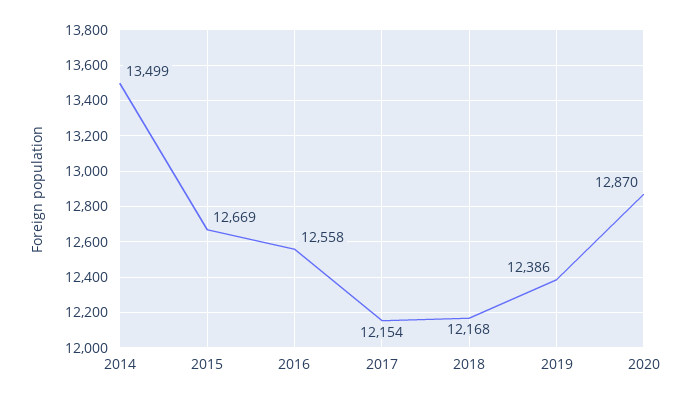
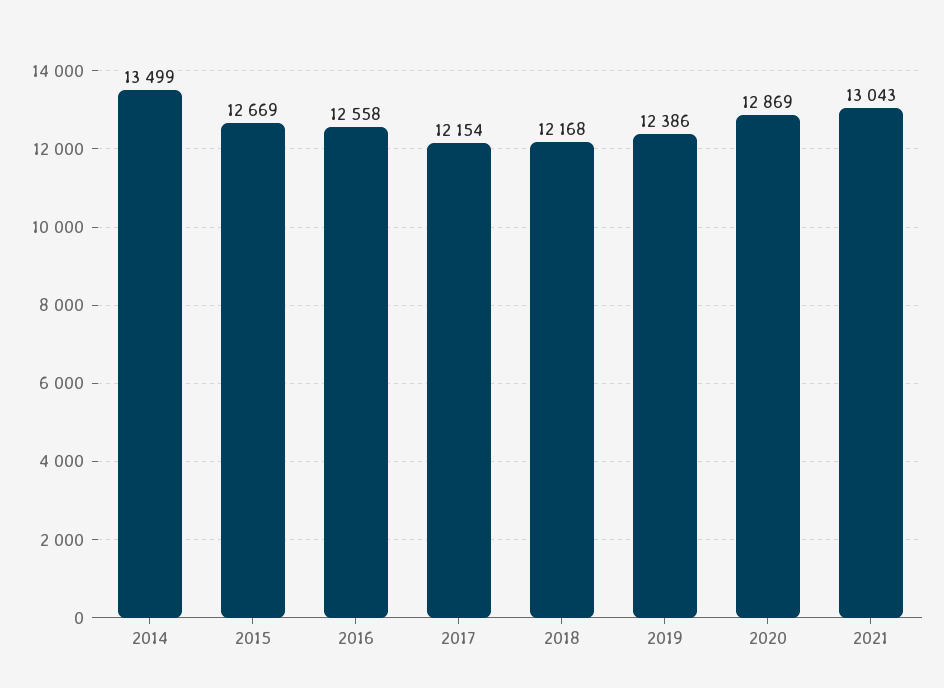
2020: 12870 -> 12869
2021: none -> 13043

